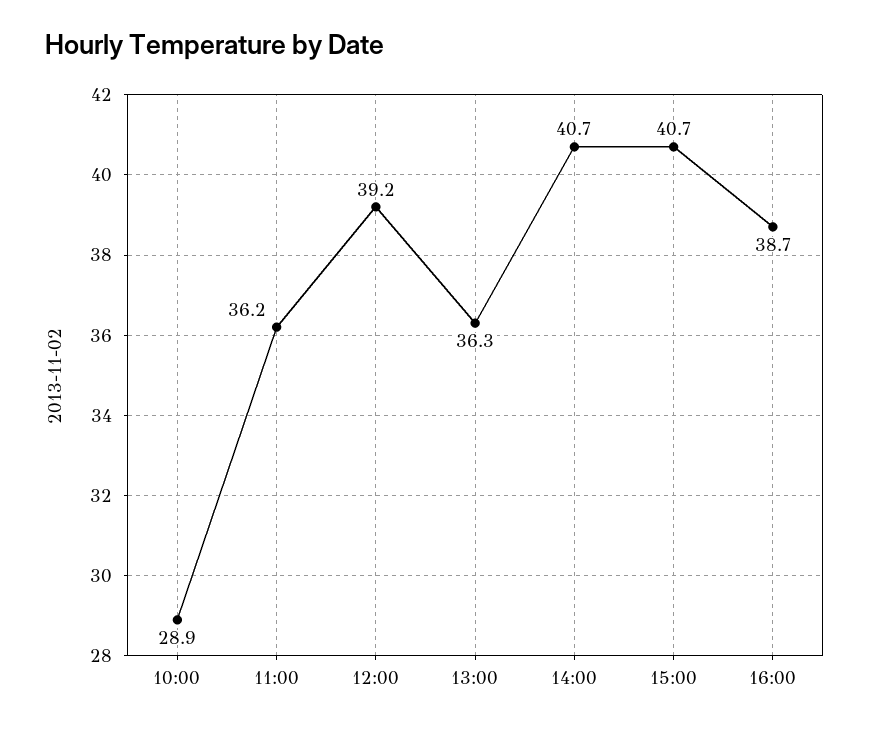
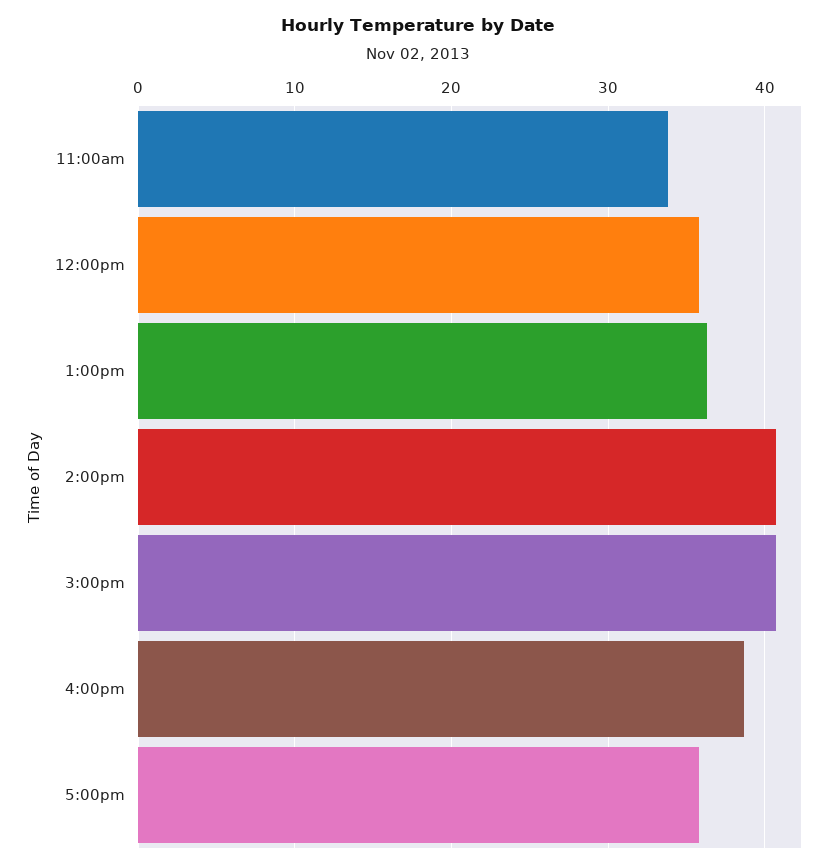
10:00: 28.9 -> none
11:00: 36.2 -> 34
12:00: 39.2 -> 36
5:00pm: none -> 36

